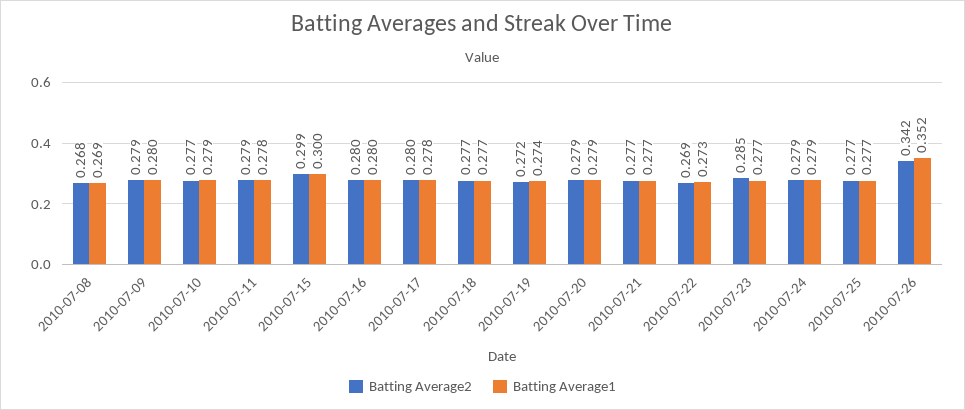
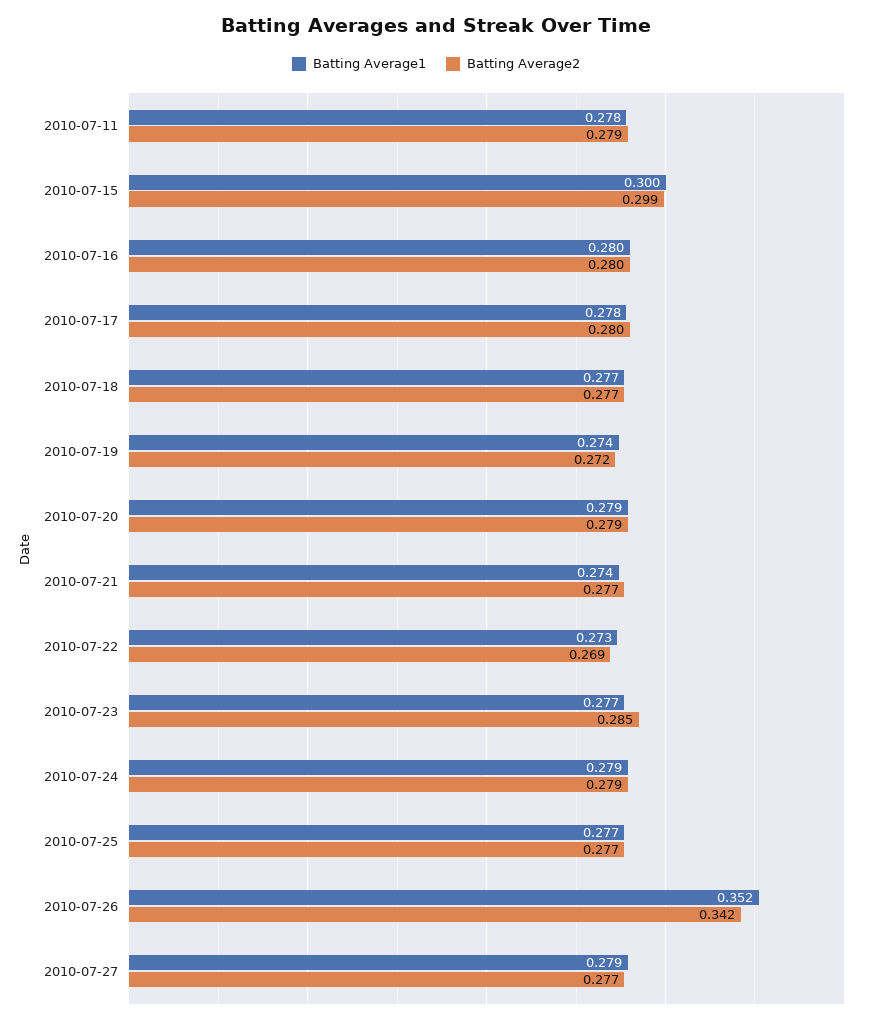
Batting Average2, 2010-07-08: 0.268 -> none
Batting Average1, 2010-07-08: 0.269 -> none
Batting Average2, 2010-07-09: 0.279 -> none
Batting Average1, 2010-07-09: 0.28 -> none
Batting Average2, 2010-07-10: 0.277 -> none
Batting Average1, 2010-07-10: 0.279 -> none
Batting Average1, 2010-07-21: 0.277 -> 0.274
Batting Average1, 2010-07-27: none -> 0.279
Batting Average2, 2010-07-27: none -> 0.277

